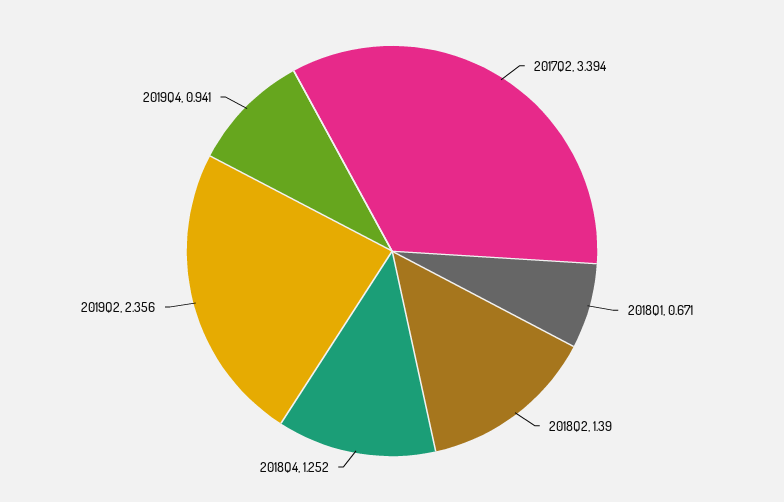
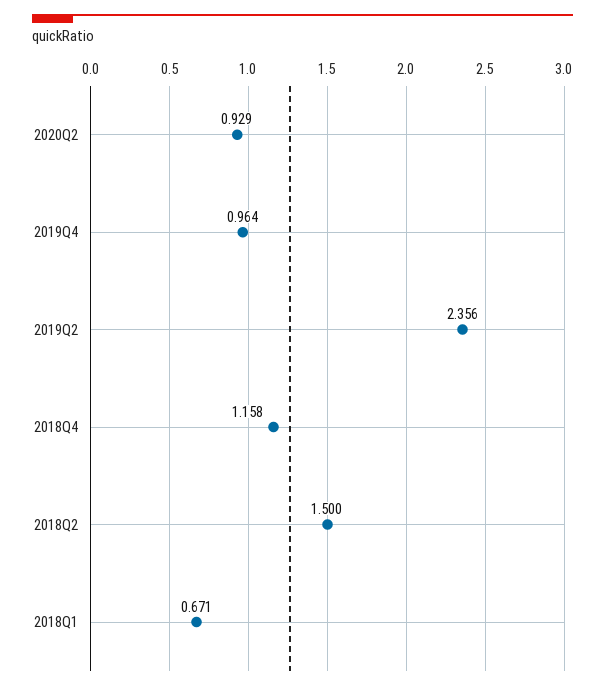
2017Q2: 3.394 -> none
2018Q2: 1.39 -> 1.5
2018Q4: 1.252 -> 1.158
2019Q4: 0.941 -> 0.964
2020Q2: none -> 0.929

